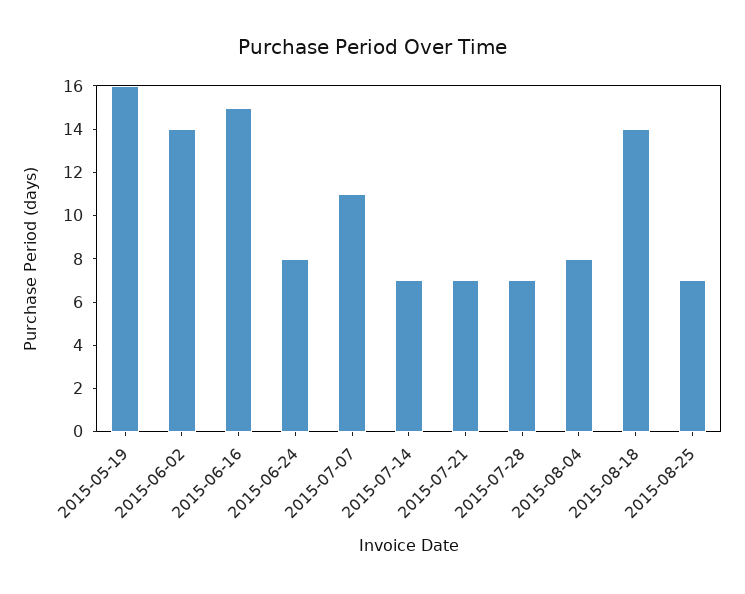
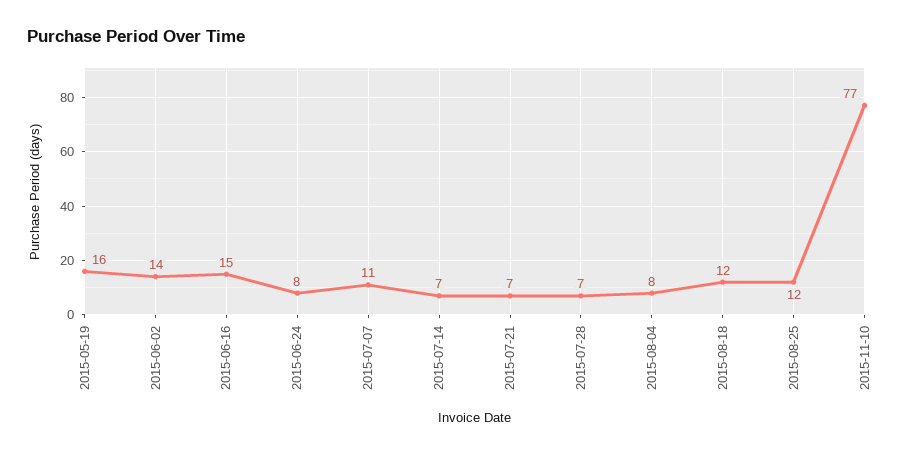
2015-08-18: 14 -> 12
2015-08-25: 7 -> 12
2015-11-10: none -> 77

